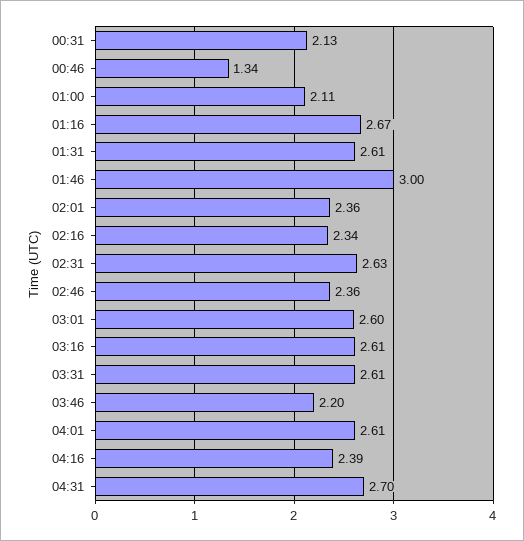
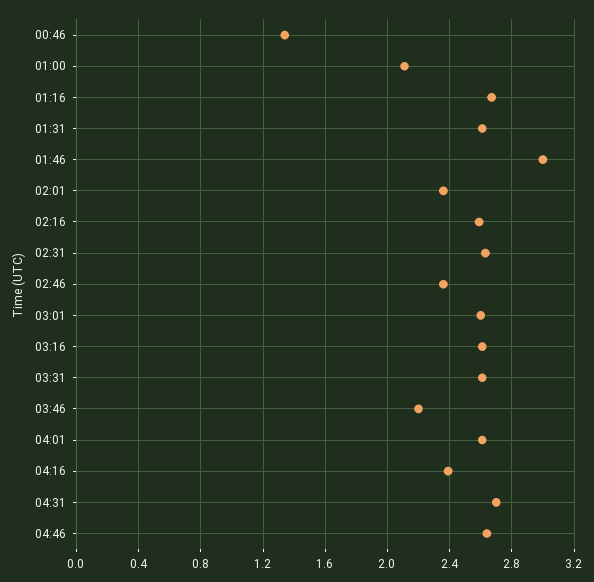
00:31: 2.13 -> none
02:16: 2.34 -> 2.6
04:46: none -> 2.65

